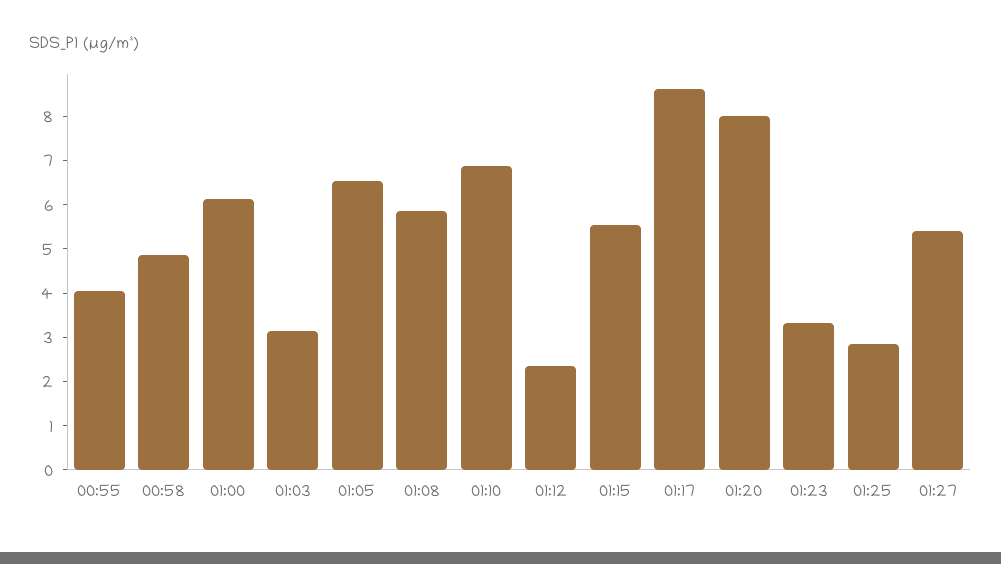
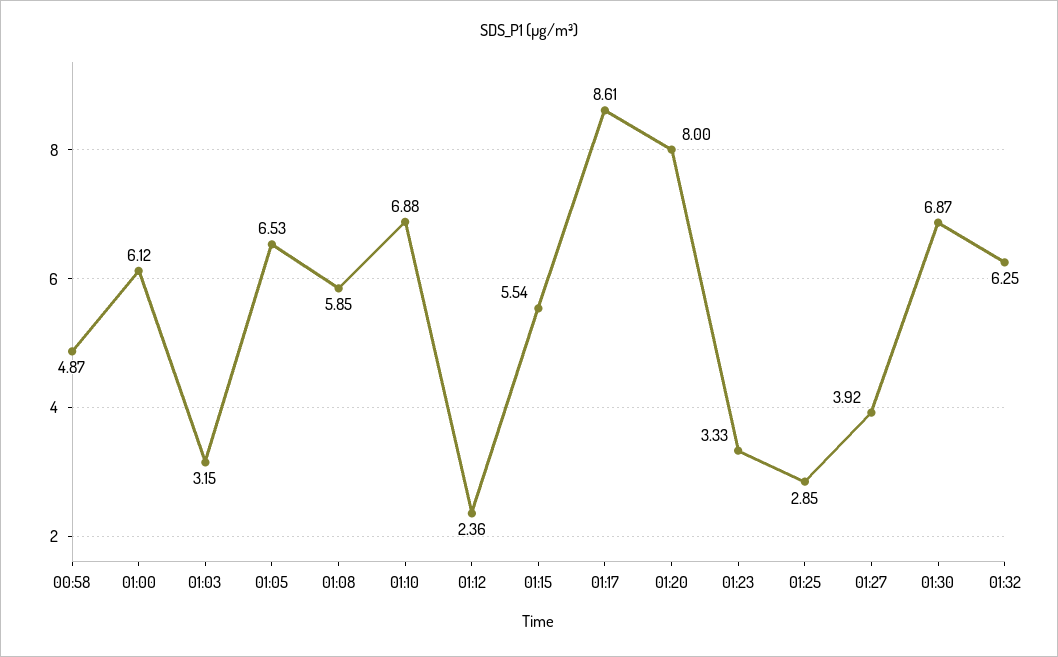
00:55: 4 -> none
01:27: 5.4 -> 3.92
01:30: none -> 6.87
01:32: none -> 6.25

